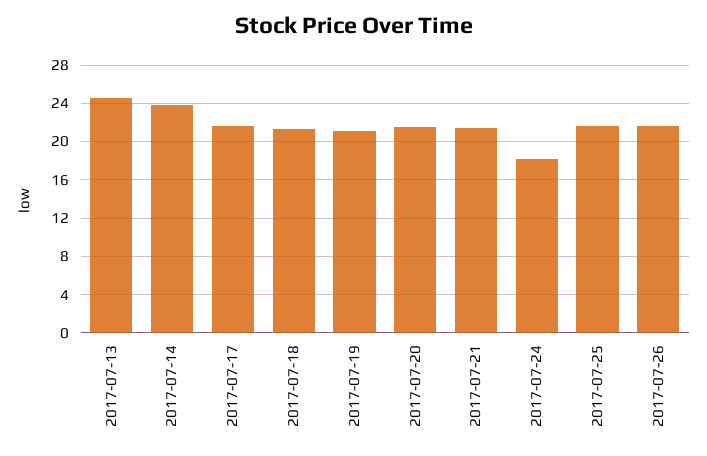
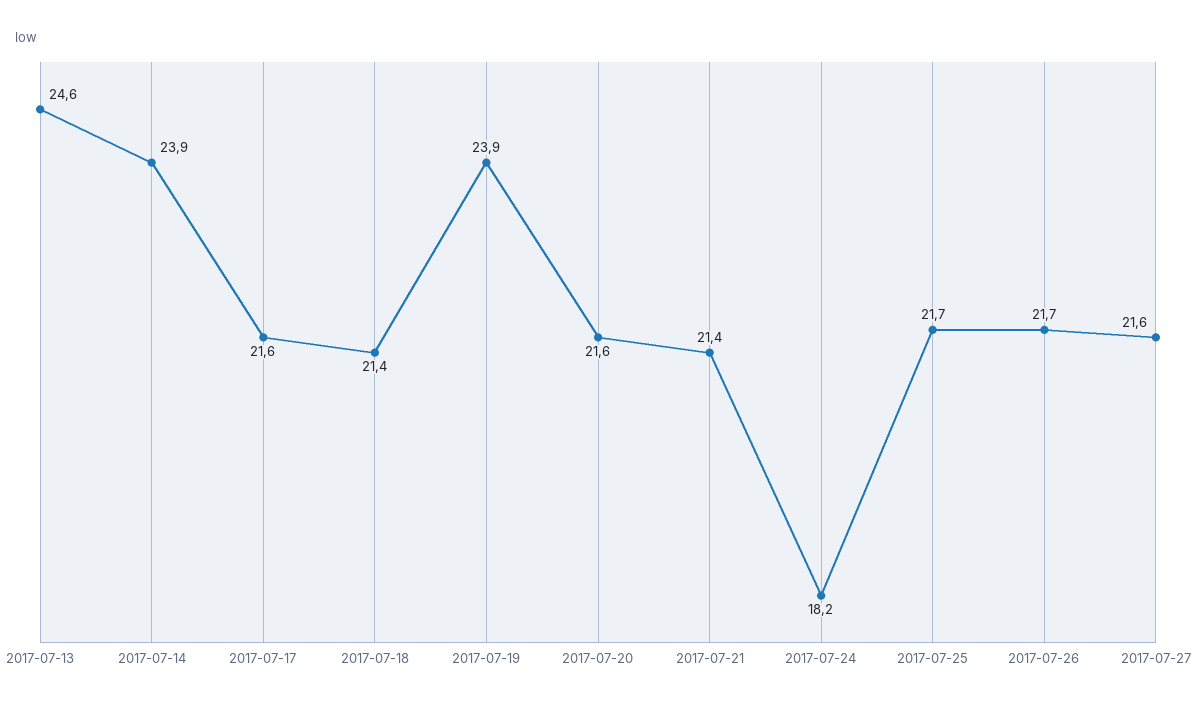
2017-07-19: 21 -> 23.9
2017-07-27: none -> 21.6

